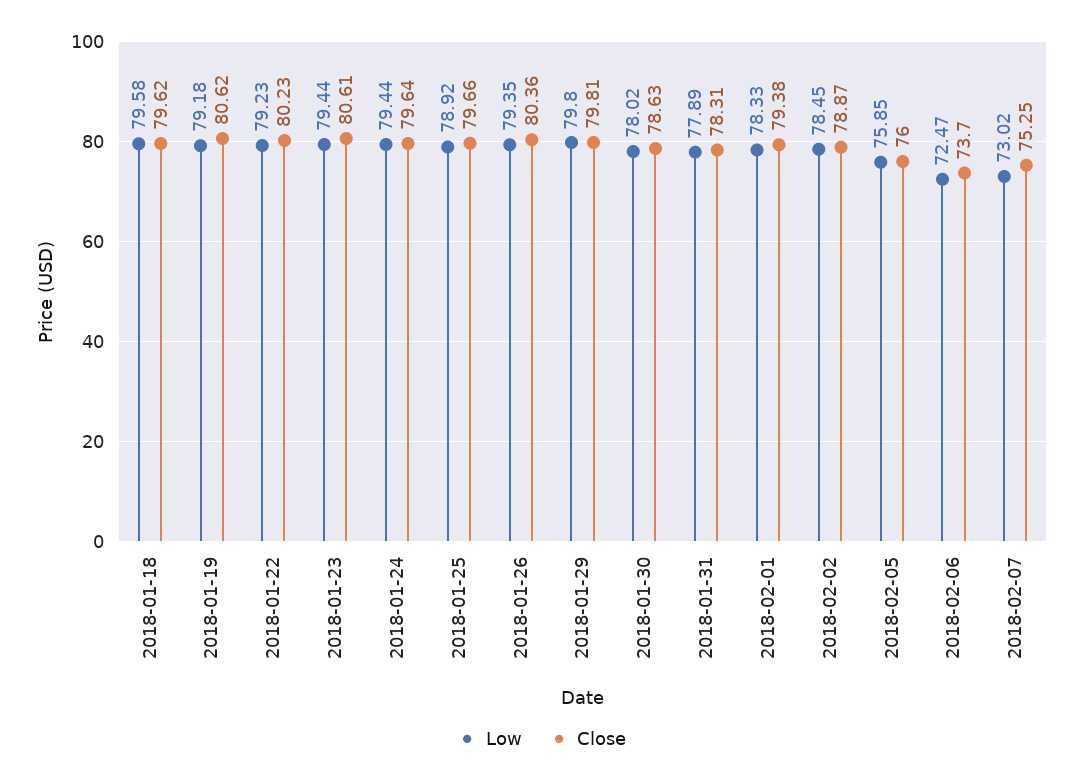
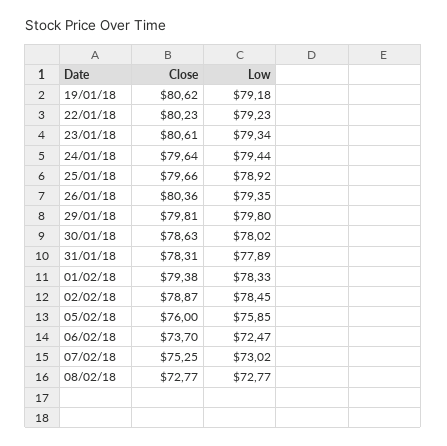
Low, 2018-01-18: 79.58 -> none
Close, 2018-01-18: 79.62 -> none
Low, 2018-01-23: 79.44 -> 79.34
Close, 08/02/18: none -> 72.77
Low, 08/02/18: none -> 72.77

